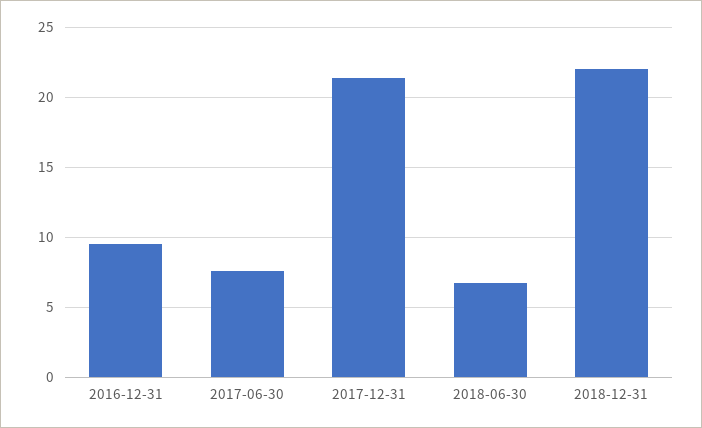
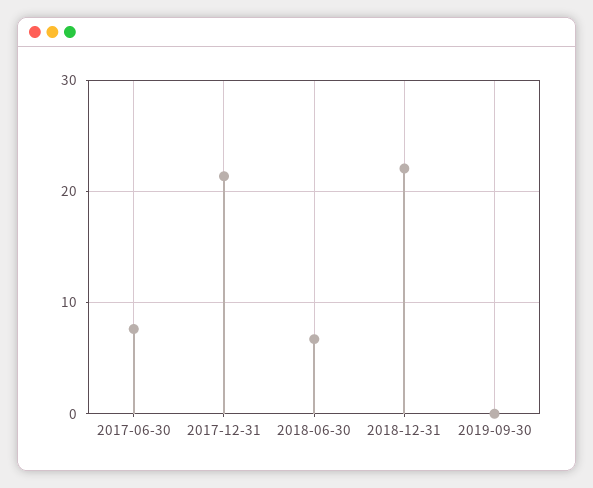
2016-12-31: 9.5 -> none
2019-09-30: none -> 0

